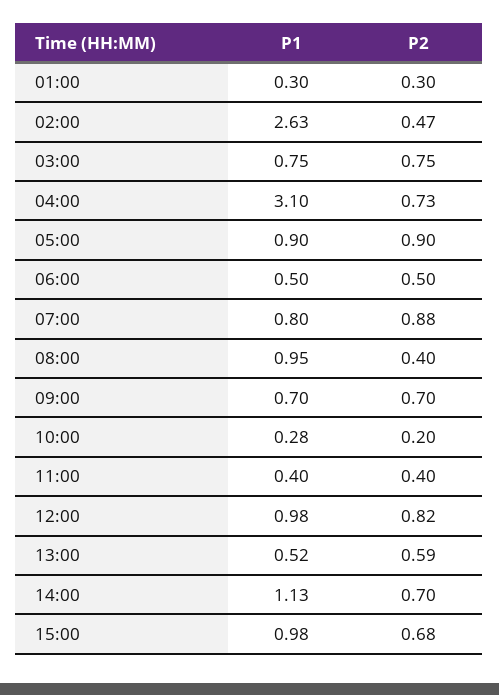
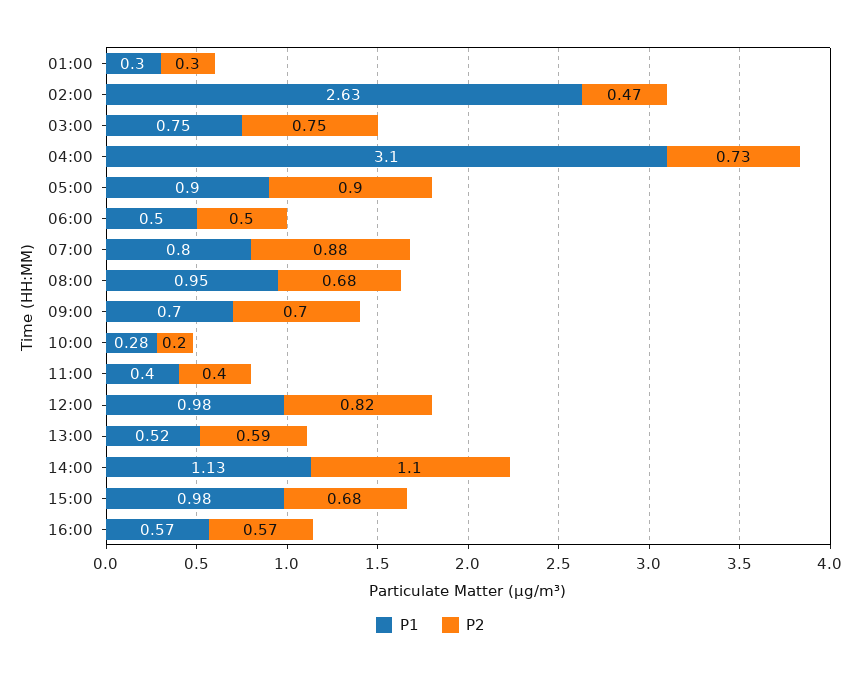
P2, 08:00: 0.4 -> 0.68
P2, 14:00: 0.7 -> 1.1
P1, 16:00: none -> 0.57
P2, 16:00: none -> 0.57

